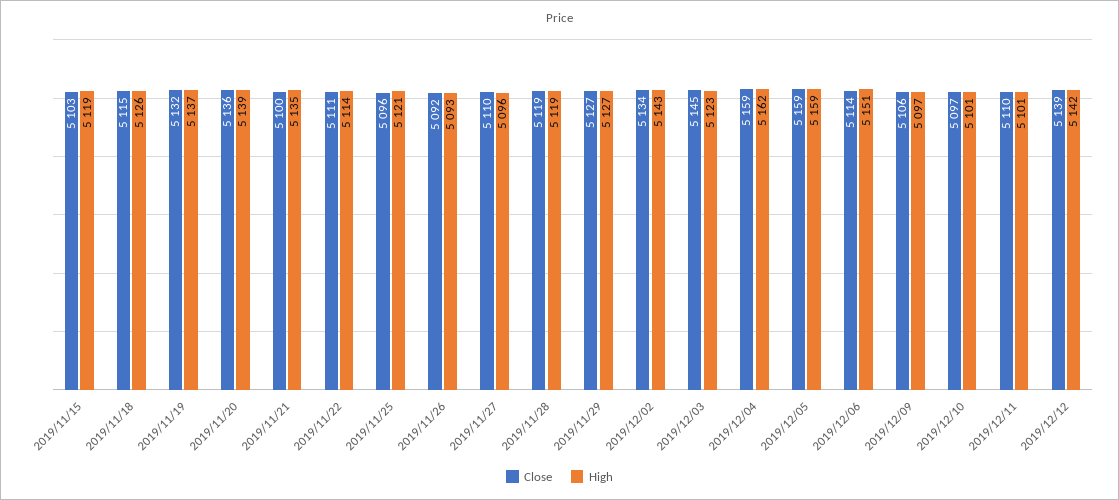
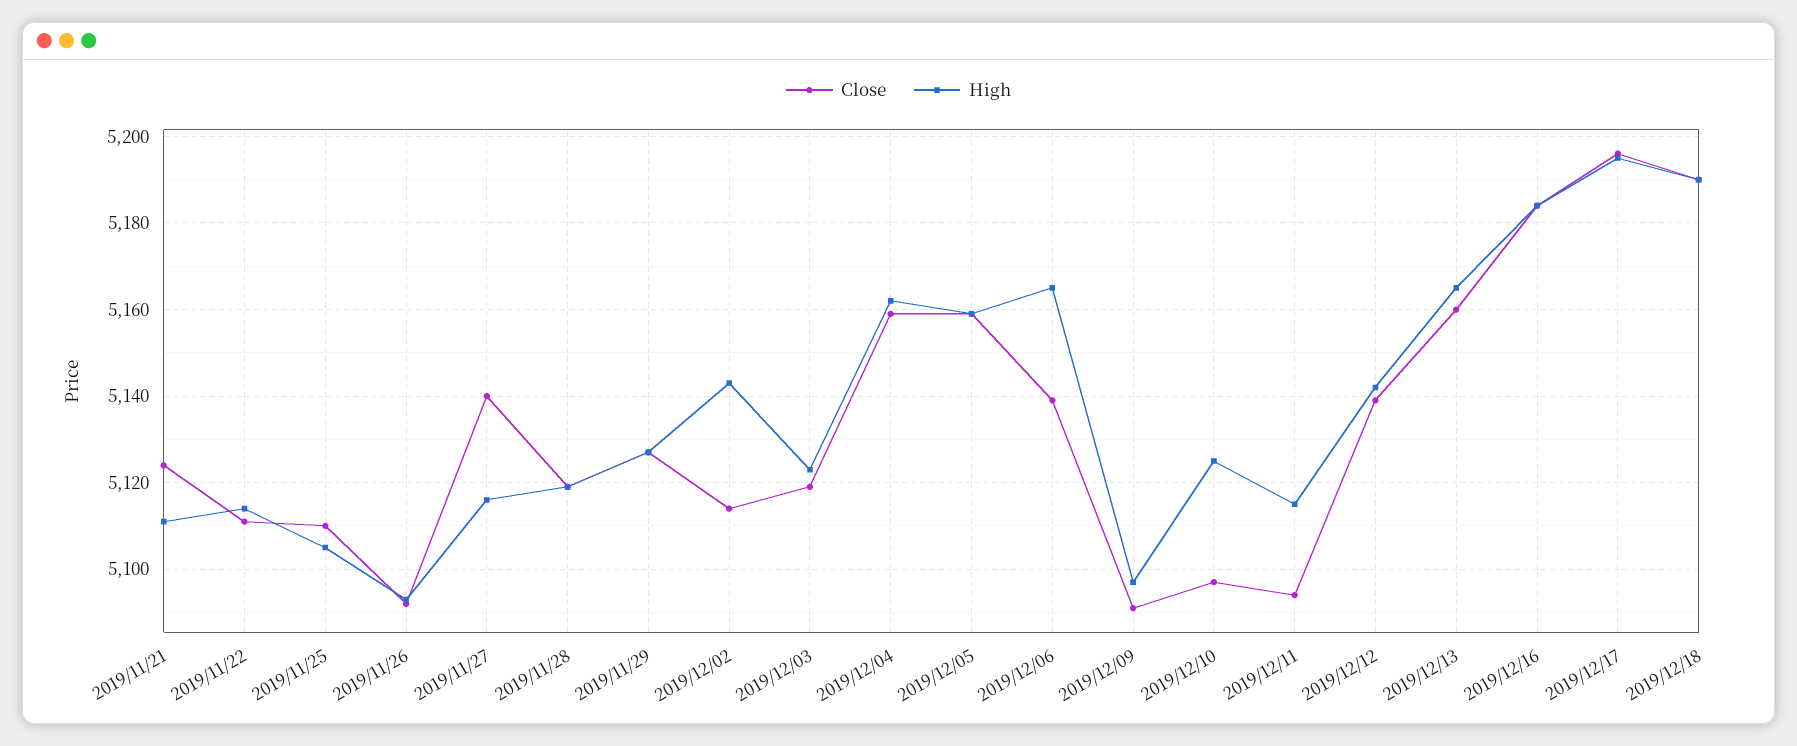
Close, 2019/11/15: 5103 -> none
High, 2019/11/15: 5119 -> none
Close, 2019/11/18: 5115 -> none
High, 2019/11/18: 5126 -> none
Close, 2019/11/19: 5132 -> none
High, 2019/11/19: 5137 -> none
Close, 2019/11/20: 5136 -> none
High, 2019/11/20: 5139 -> none
Close, 2019/11/21: 5100 -> 5125
High, 2019/11/21: 5135 -> 5110
Close, 2019/11/25: 5096 -> 5110
High, 2019/11/25: 5121 -> 5105
Close, 2019/11/27: 5110 -> 5140
High, 2019/11/27: 5096 -> 5115
Close, 2019/12/02: 5134 -> 5115
Close, 2019/12/03: 5145 -> 5120
Close, 2019/12/06: 5114 -> 5140
High, 2019/12/06: 5151 -> 5165
Close, 2019/12/09: 5106 -> 5090
High, 2019/12/10: 5101 -> 5125
Close, 2019/12/11: 5110 -> 5095
High, 2019/12/11: 5101 -> 5115
Close, 2019/12/13: none -> 5160
High, 2019/12/13: none -> 5165
Close, 2019/12/16: none -> 5185
High, 2019/12/16: none -> 5185
Close, 2019/12/17: none -> 5195
High, 2019/12/17: none -> 5195
Close, 2019/12/18: none -> 5190
High, 2019/12/18: none -> 5190

